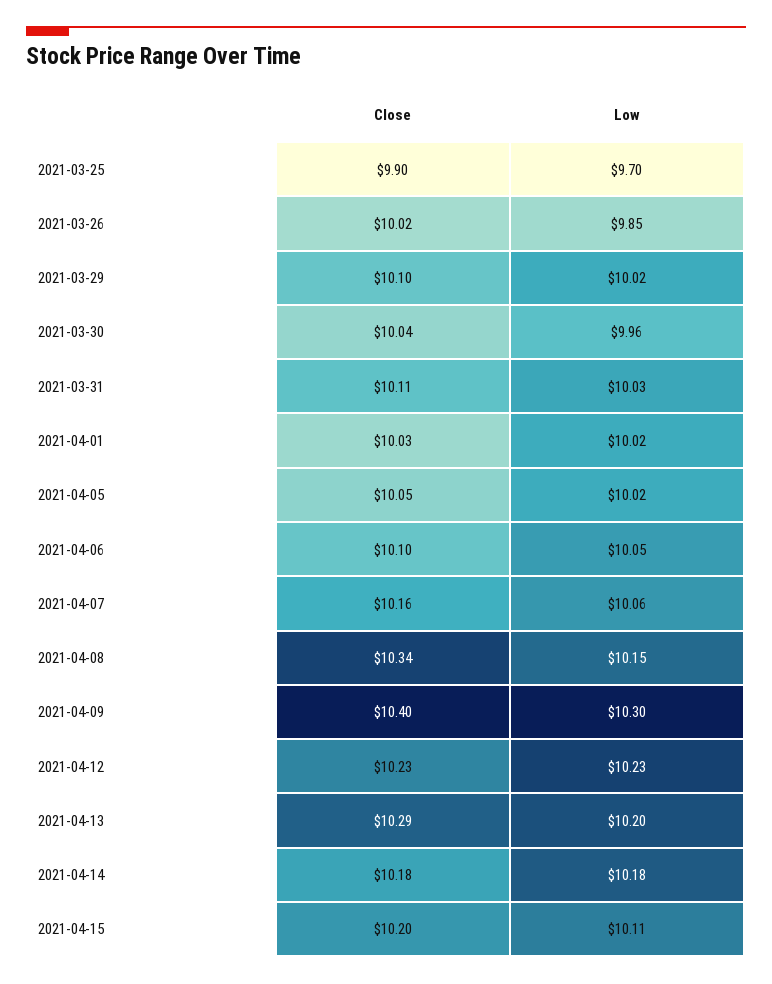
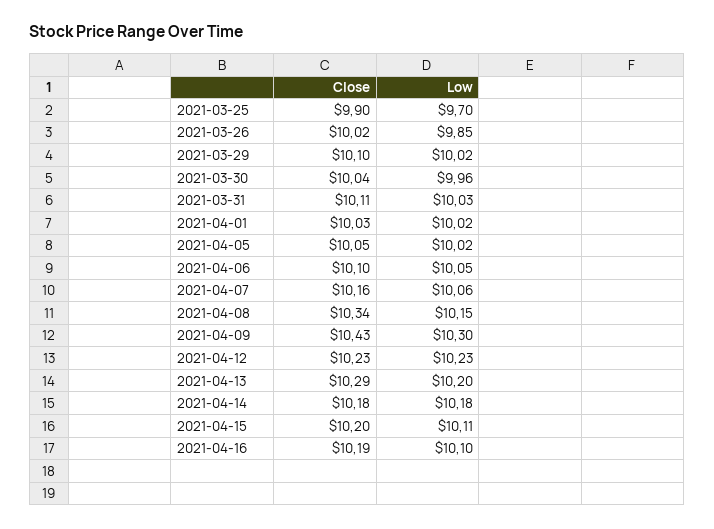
Close, 2021-04-09: 10.4 -> 10.43
Close, 2021-04-16: none -> 10.19
Low, 2021-04-16: none -> 10.1

